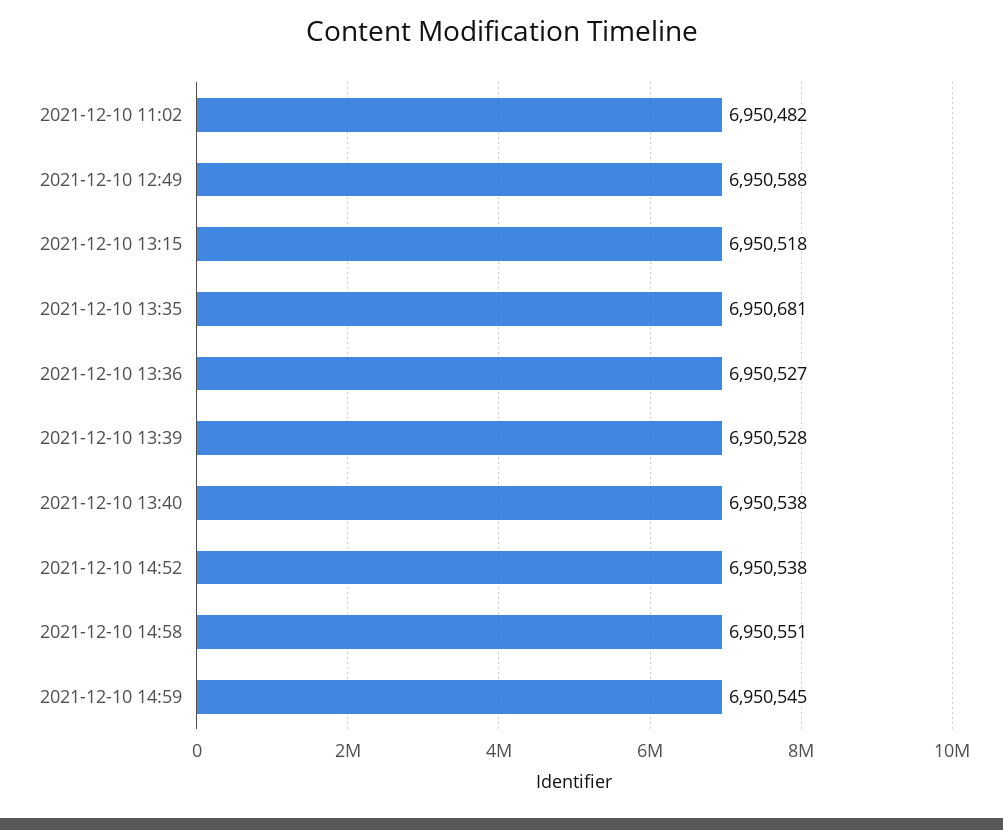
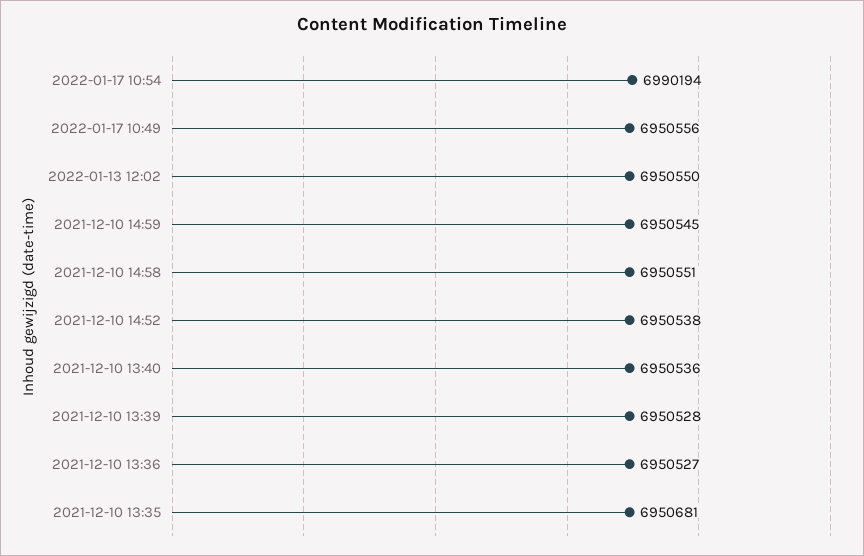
2021-12-10 11:02: 6950482 -> none
2021-12-10 12:49: 6950588 -> none
2021-12-10 13:15: 6950518 -> none
2021-12-10 13:40: 6950538 -> 6950536
2022-01-17 10:54: none -> 6990194
2022-01-17 10:49: none -> 6950556
2022-01-13 12:02: none -> 6950550

